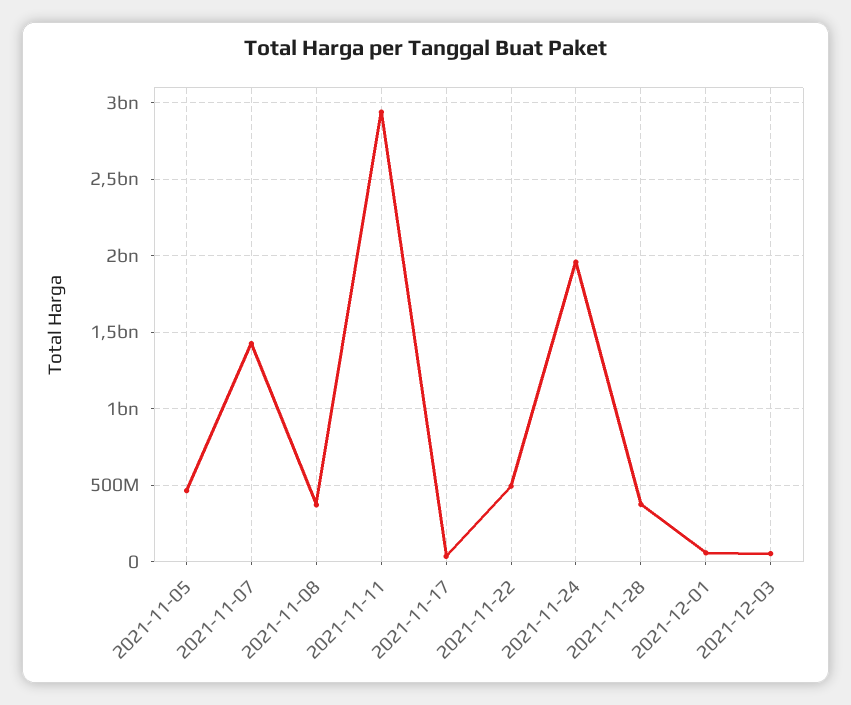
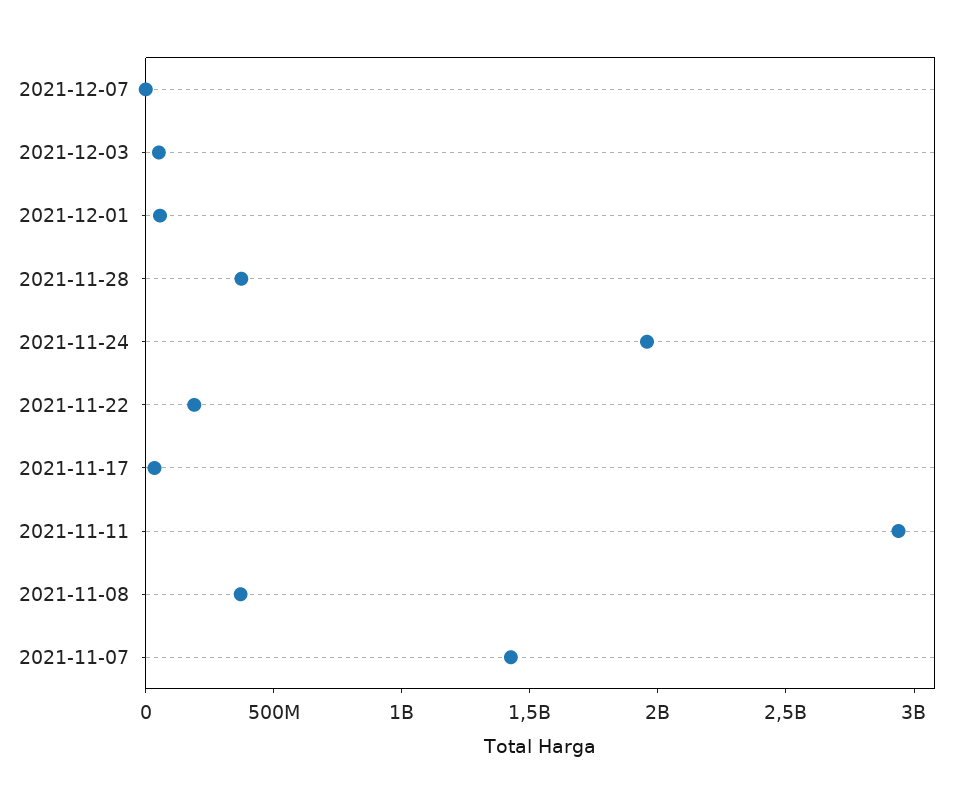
2021-11-05: 450000000 -> none
2021-11-22: 500000000 -> 200000000
2021-12-07: none -> 0

